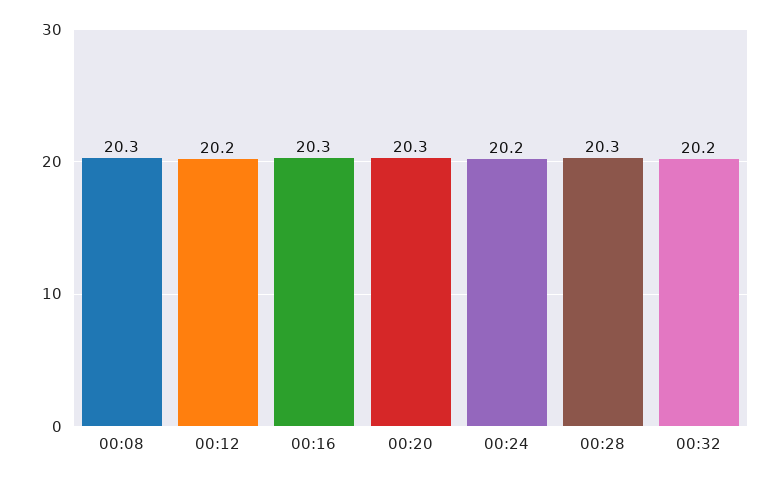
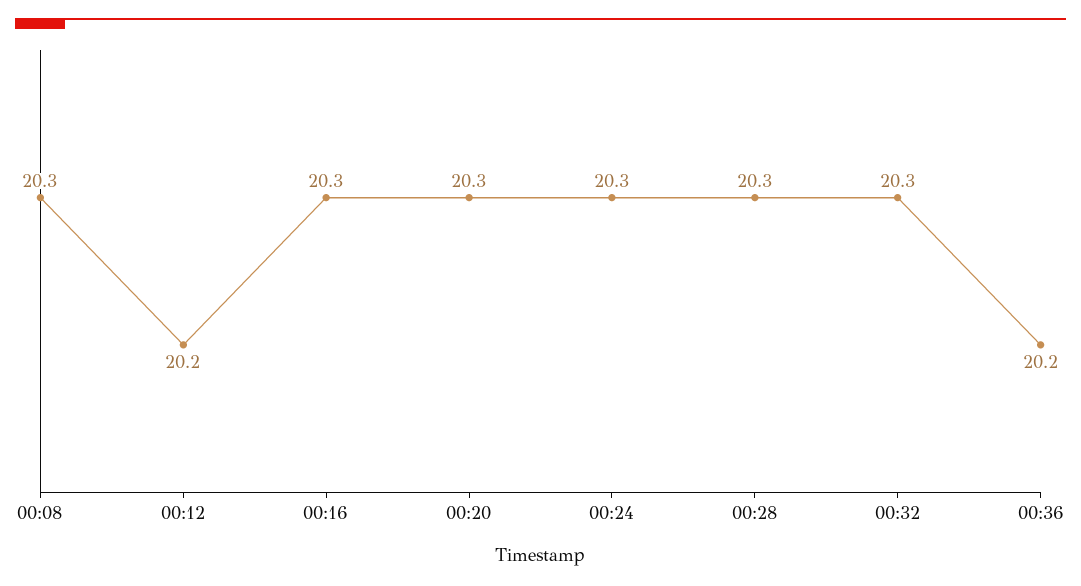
00:24: 20.2 -> 20.3
00:32: 20.2 -> 20.3
00:36: none -> 20.2

